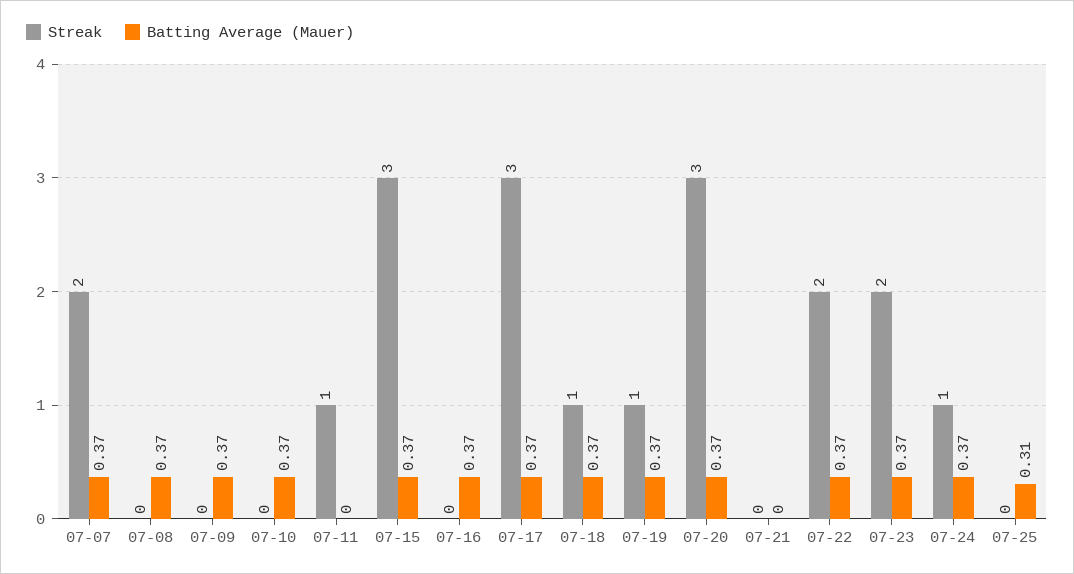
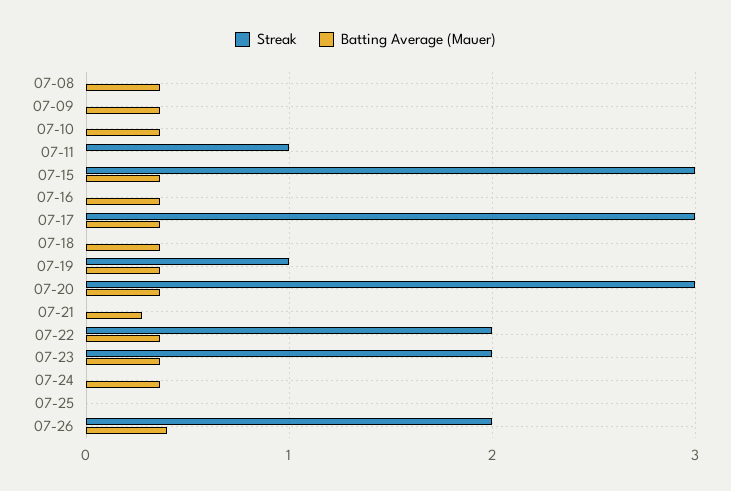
Streak, 07-07: 2 -> none
Batting Average (Mauer), 07-07: 0.37 -> none
Streak, 07-18: 1 -> 0
Batting Average (Mauer), 07-21: 0 -> 0.3
Streak, 07-24: 1 -> 0
Batting Average (Mauer), 07-25: 0.31 -> 0
Streak, 07-26: none -> 2
Batting Average (Mauer), 07-26: none -> 0.4

